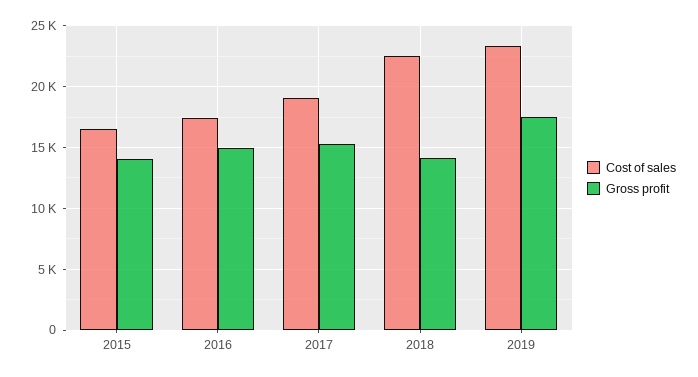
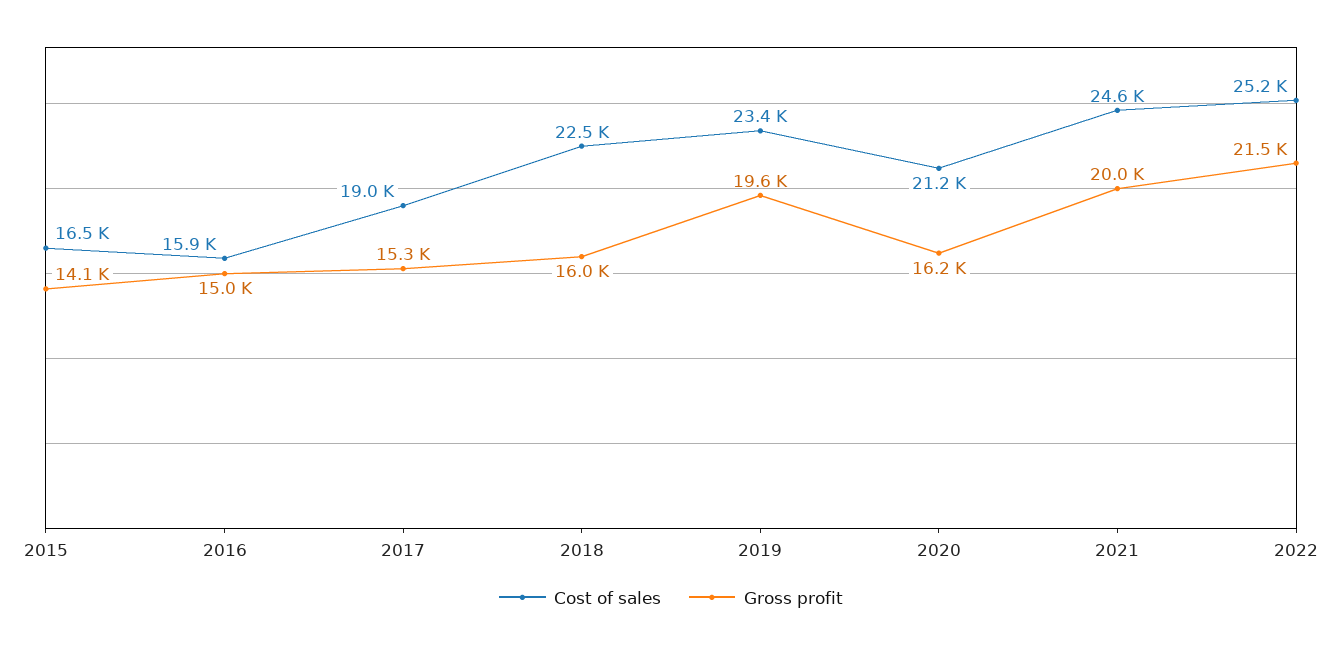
Cost of sales, 2016: 17500 -> 15900
Gross profit, 2018: 14000 -> 16000
Gross profit, 2019: 17500 -> 19600
Cost of sales, 2020: none -> 21200
Gross profit, 2020: none -> 16200
Cost of sales, 2021: none -> 24600
Gross profit, 2021: none -> 20000
Cost of sales, 2022: none -> 25200
Gross profit, 2022: none -> 21500

